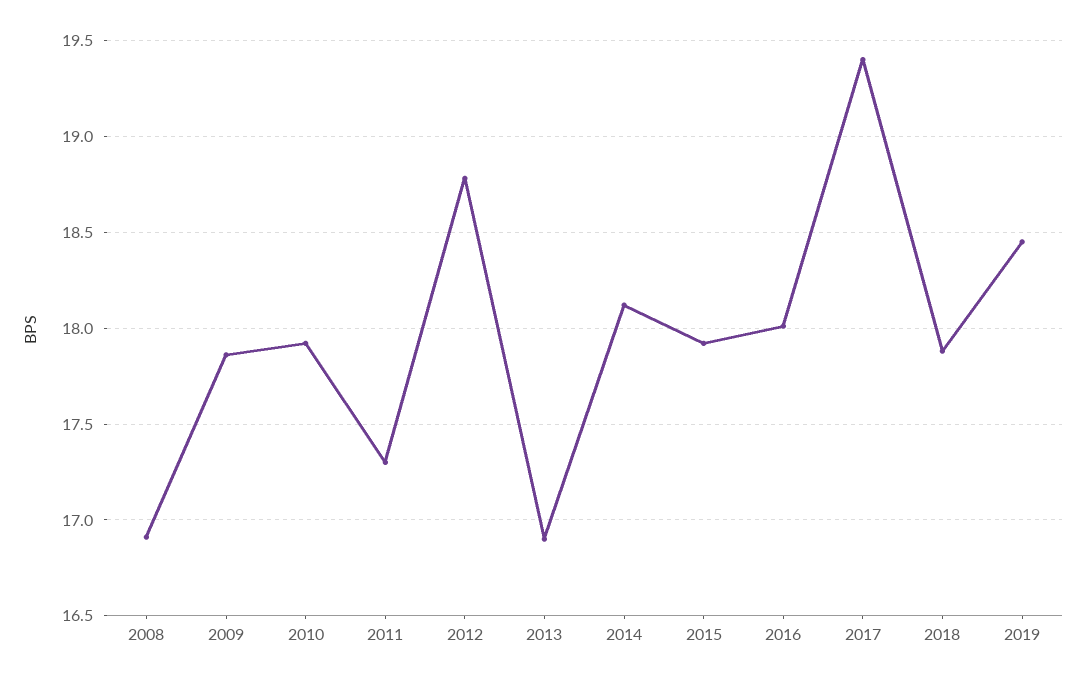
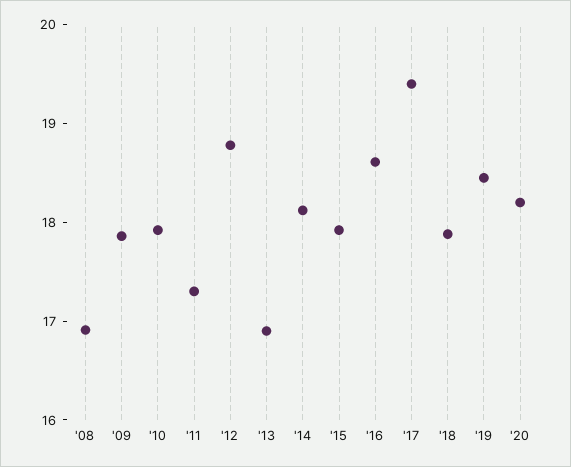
2016: 18 -> 18.6
'20: none -> 18.2

